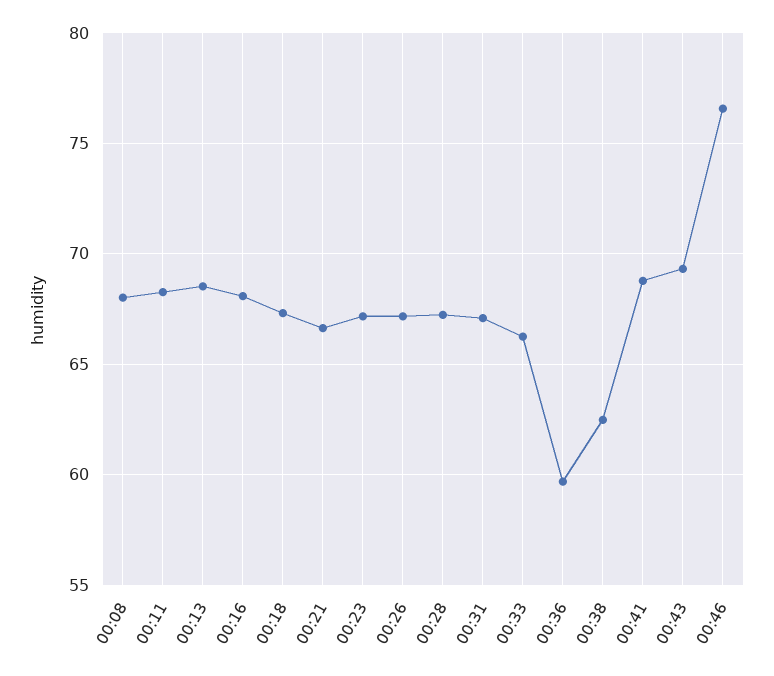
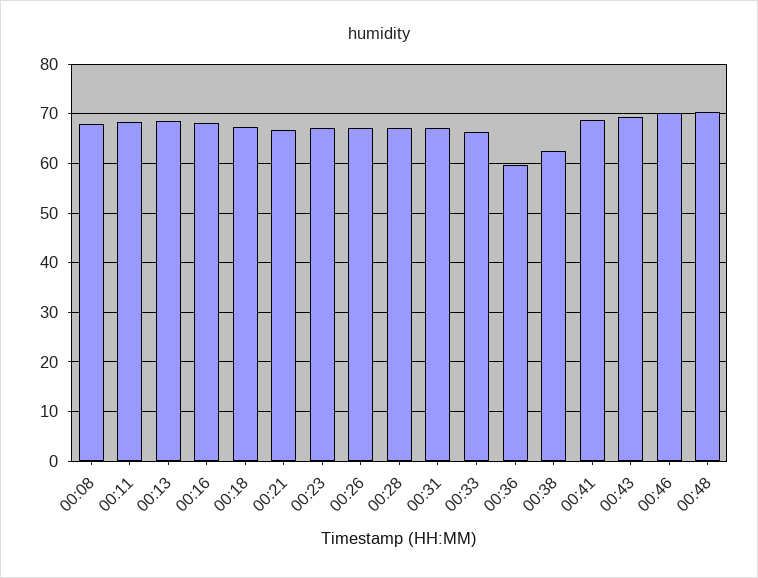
00:46: 76.5 -> 70
00:48: none -> 70

